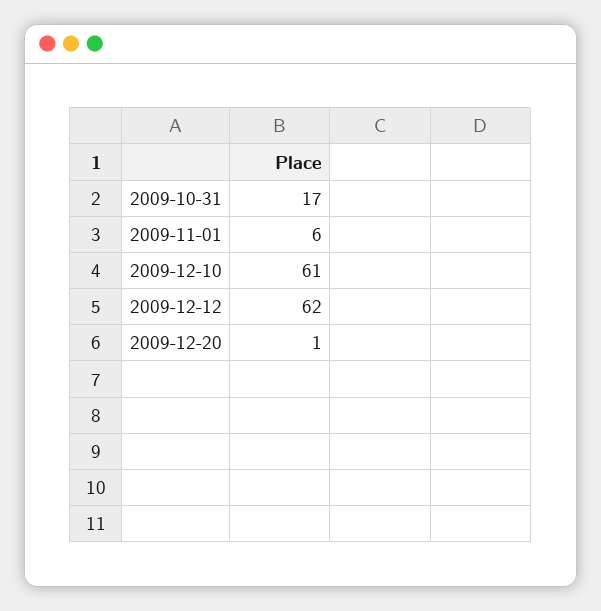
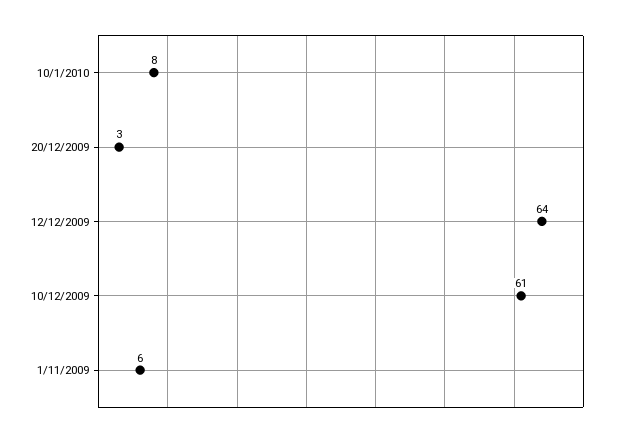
2009-10-31: 17 -> none
2009-12-12: 62 -> 64
2009-12-20: 1 -> 3
10/1/2010: none -> 8

